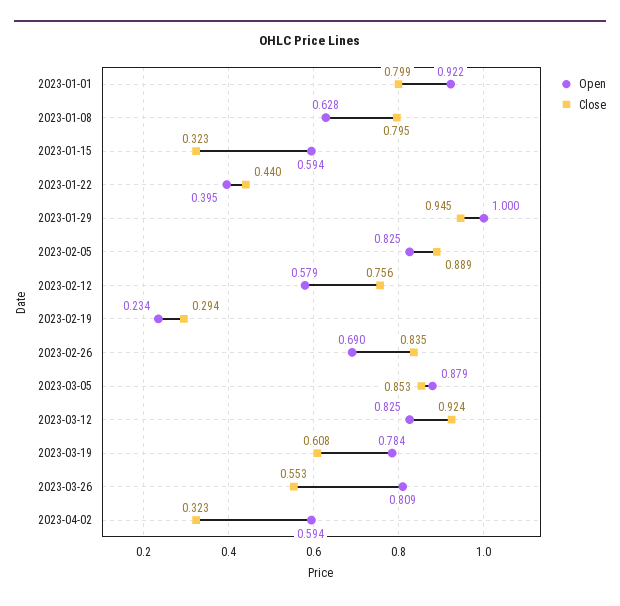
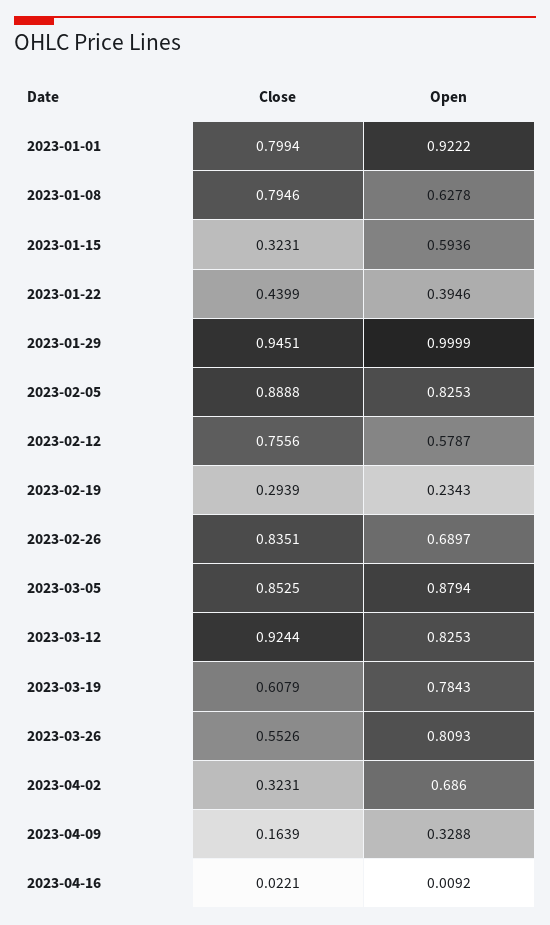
Open, 2023-04-02: 0.594 -> 0.686
Close, 2023-04-09: none -> 0.1639
Open, 2023-04-09: none -> 0.3288
Close, 2023-04-16: none -> 0.0221
Open, 2023-04-16: none -> 0.0092

